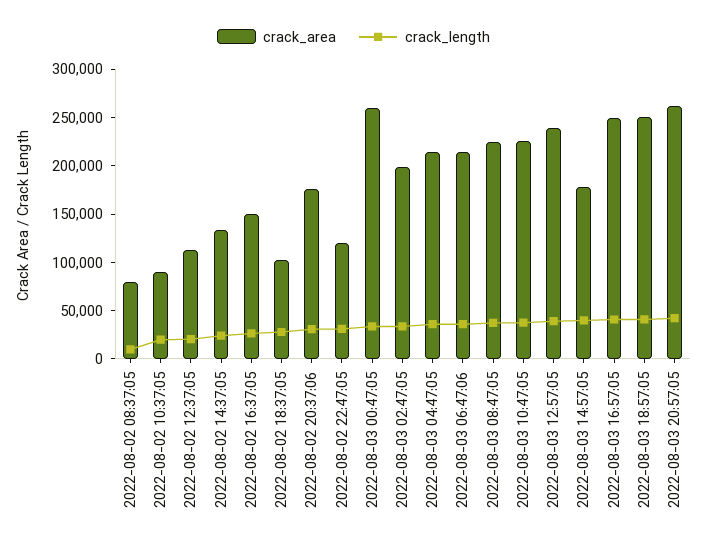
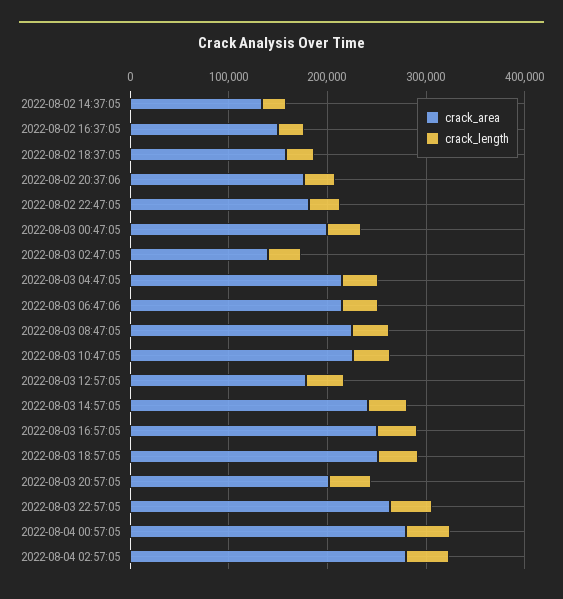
crack_area, 2022-08-02 08:37:05: 80000 -> none
crack_length, 2022-08-02 08:37:05: 10000 -> none
crack_area, 2022-08-02 10:37:05: 90000 -> none
crack_length, 2022-08-02 10:37:05: 20000 -> none
crack_area, 2022-08-02 12:37:05: 110000 -> none
crack_length, 2022-08-02 12:37:05: 20000 -> none
crack_area, 2022-08-02 18:37:05: 100000 -> 160000
crack_area, 2022-08-02 22:47:05: 120000 -> 180000
crack_area, 2022-08-03 00:47:05: 260000 -> 200000
crack_area, 2022-08-03 02:47:05: 200000 -> 140000
crack_area, 2022-08-03 12:57:05: 240000 -> 180000
crack_area, 2022-08-03 14:57:05: 180000 -> 240000
crack_area, 2022-08-03 20:57:05: 260000 -> 200000
crack_area, 2022-08-03 22:57:05: none -> 260000
crack_length, 2022-08-03 22:57:05: none -> 40000
crack_area, 2022-08-04 00:57:05: none -> 280000
crack_length, 2022-08-04 00:57:05: none -> 40000
crack_area, 2022-08-04 02:57:05: none -> 280000
crack_length, 2022-08-04 02:57:05: none -> 40000

